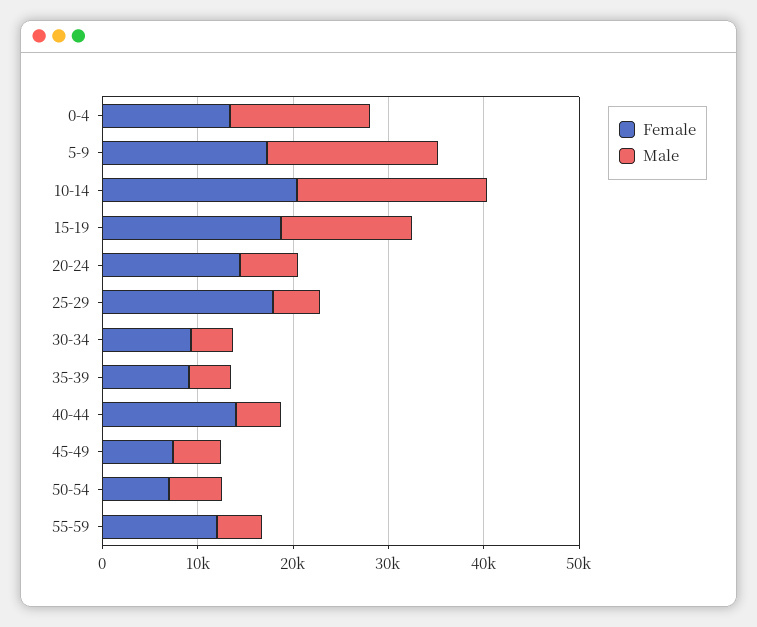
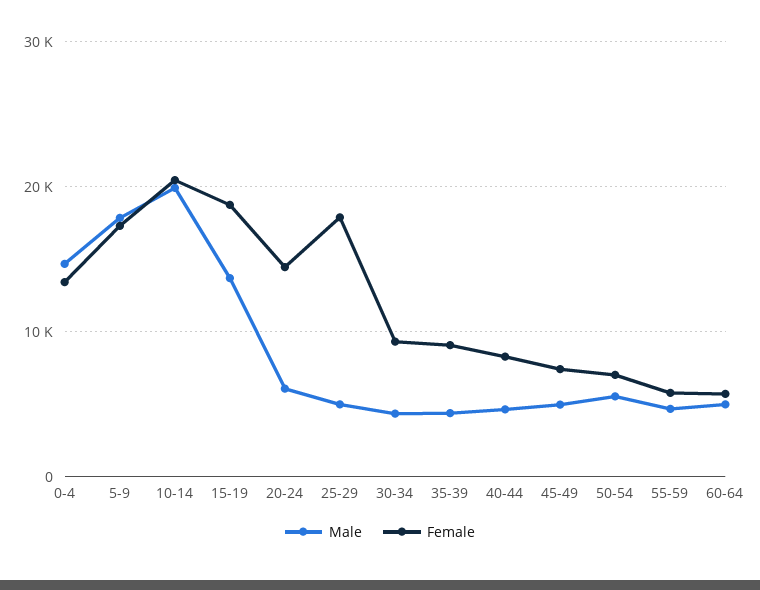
Female, 40-44: 14000 -> 8000
Female, 55-59: 12000 -> 6000
Male, 60-64: none -> 5000
Female, 60-64: none -> 6000

